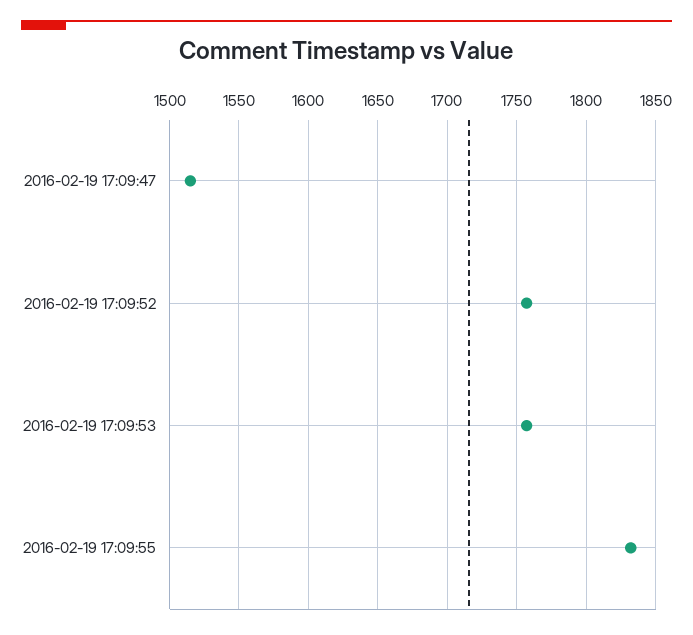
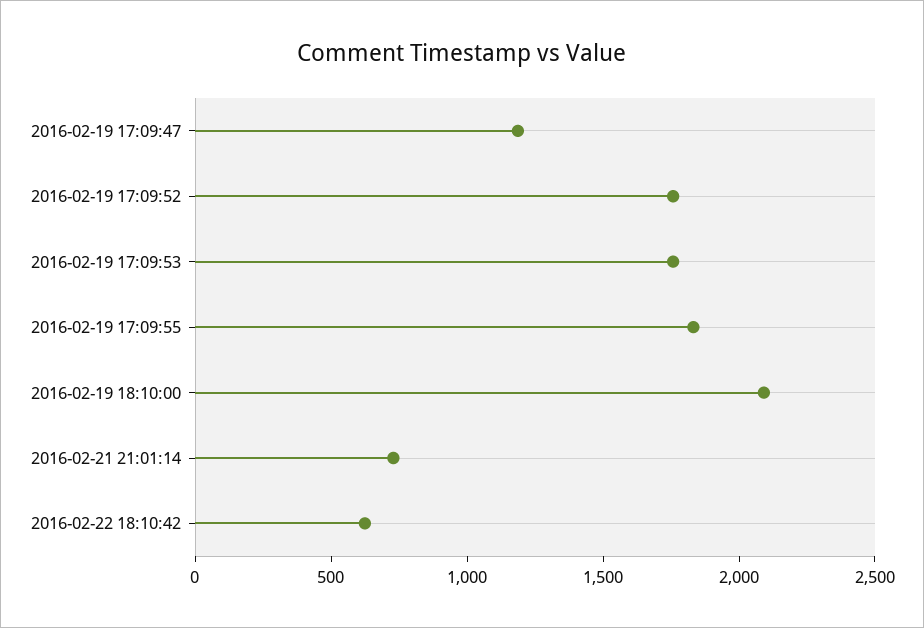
2016-02-19 17:09:47: 1515 -> 1200
2016-02-19 18:10:00: none -> 2100
2016-02-21 21:01:14: none -> 700
2016-02-22 18:10:42: none -> 600

